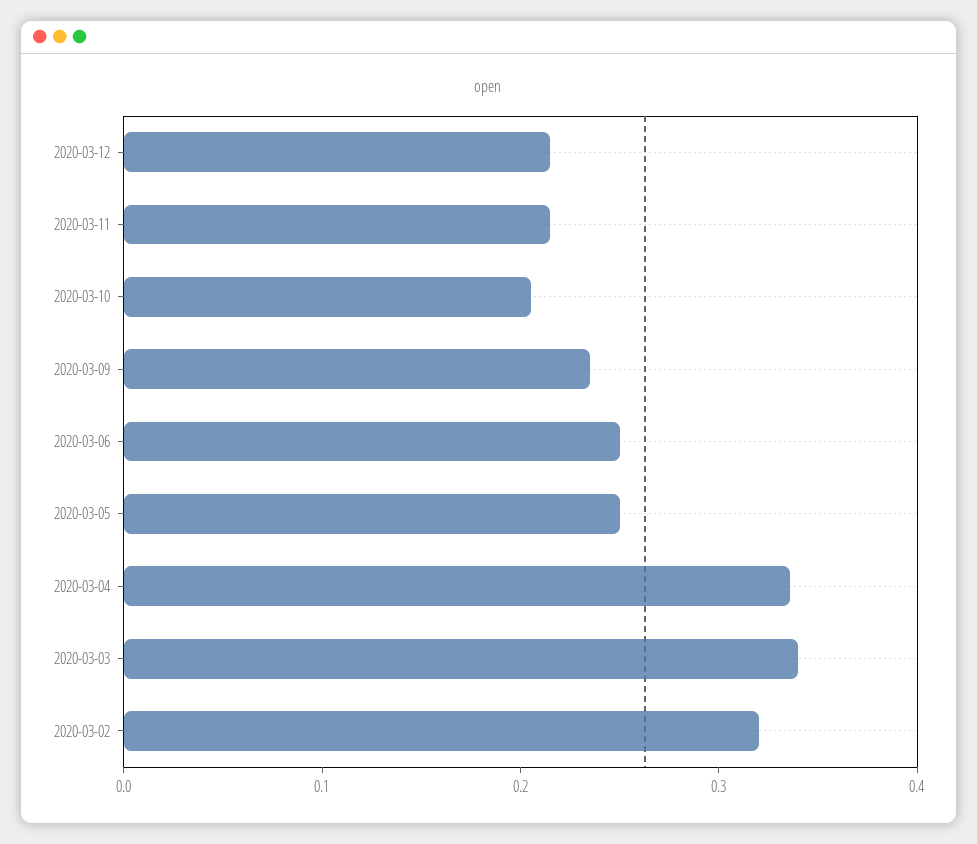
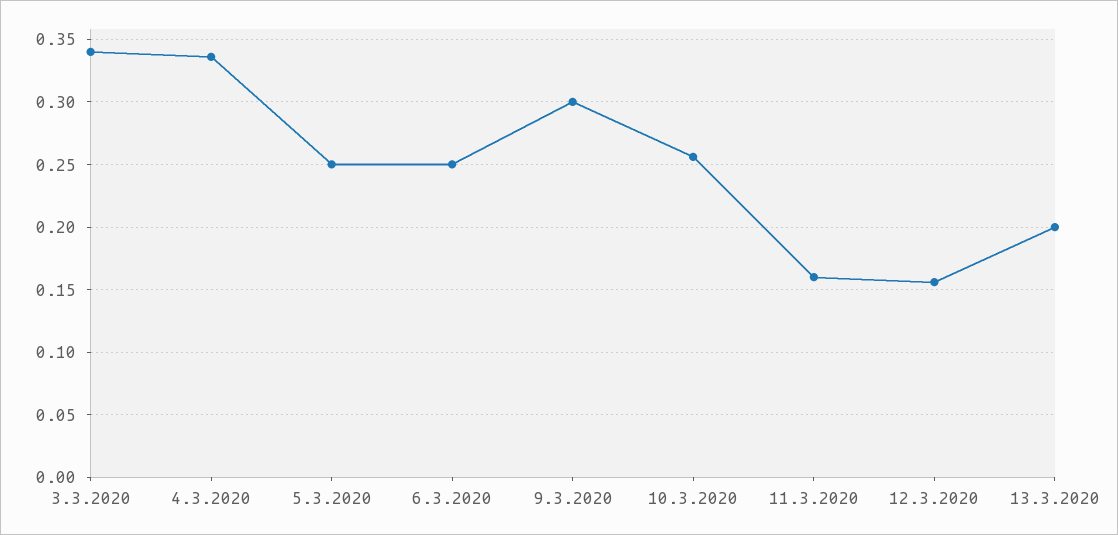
2020-03-12: 0.22 -> 0.155
2020-03-11: 0.22 -> 0.16
2020-03-10: 0.2 -> 0.255
2020-03-09: 0.24 -> 0.3
2020-03-02: 0.32 -> none
13.3.2020: none -> 0.2

